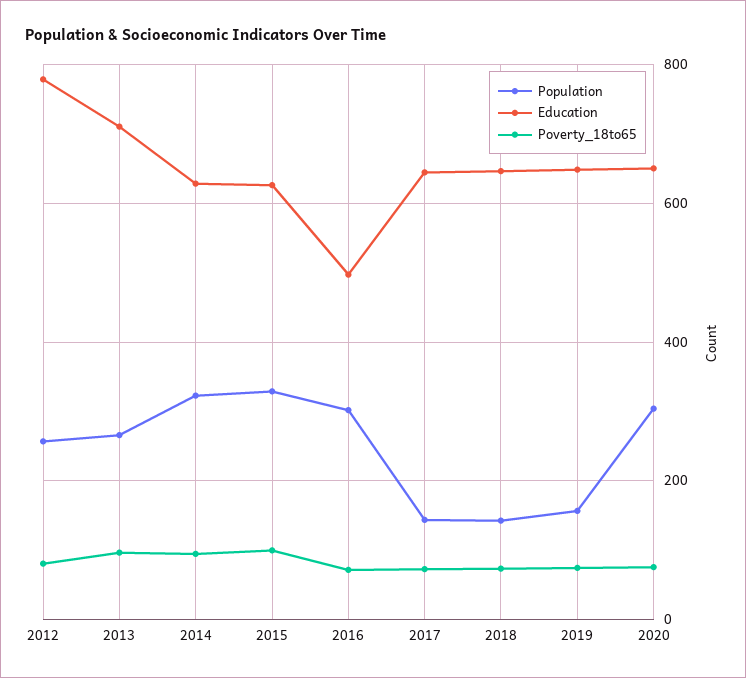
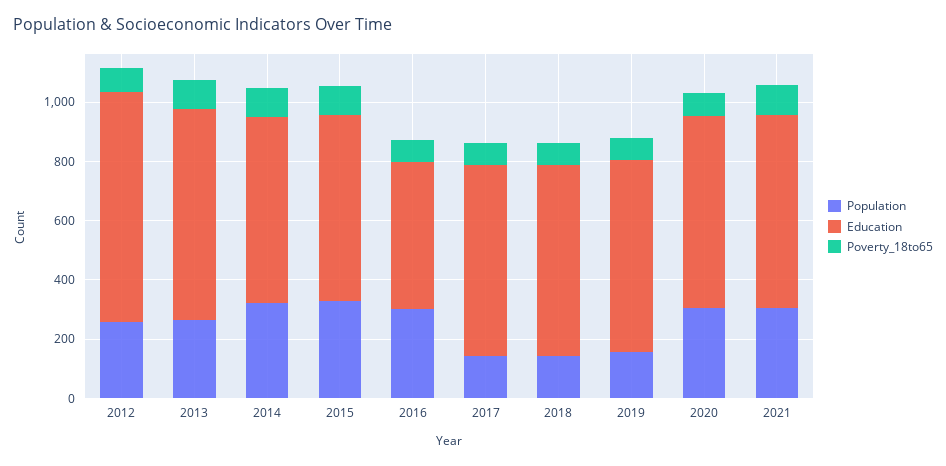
Population, 2021: none -> 300
Education, 2021: none -> 650
Poverty_18to65, 2021: none -> 100

